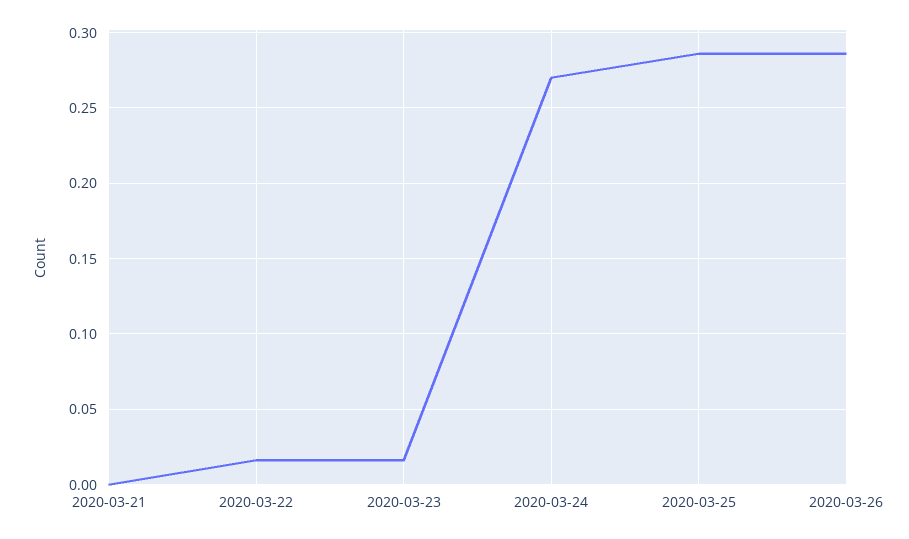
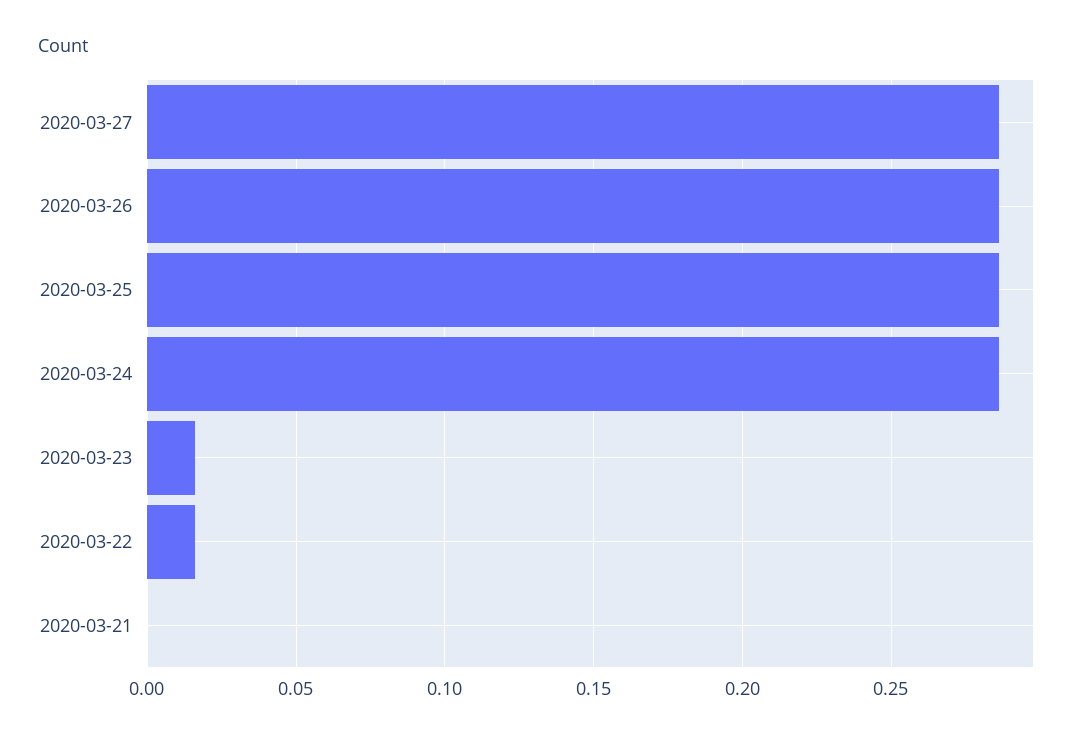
2020-03-24: 0.27 -> 0.285
2020-03-27: none -> 0.285

